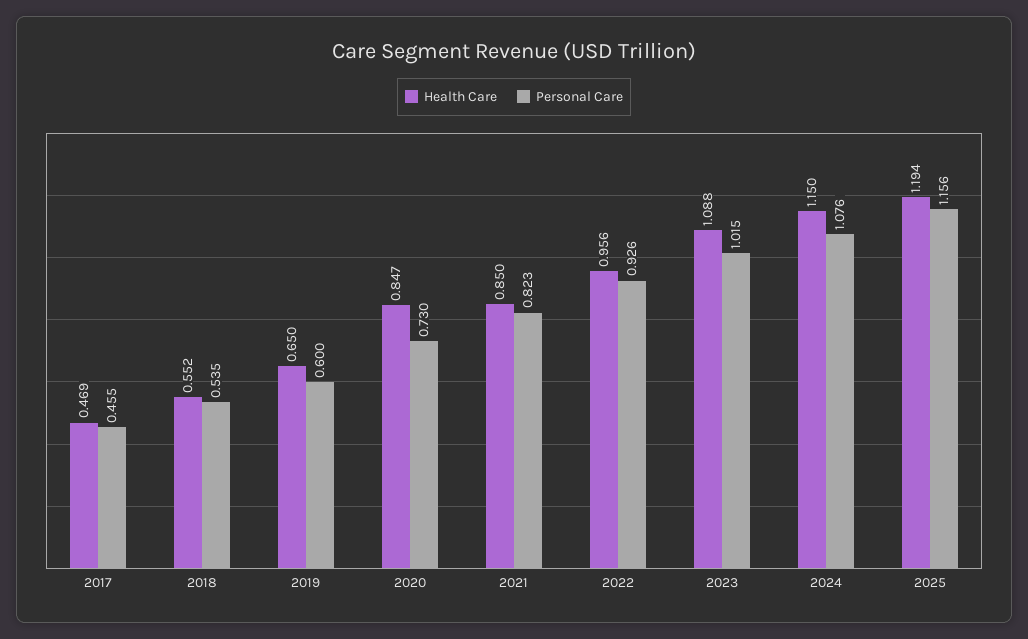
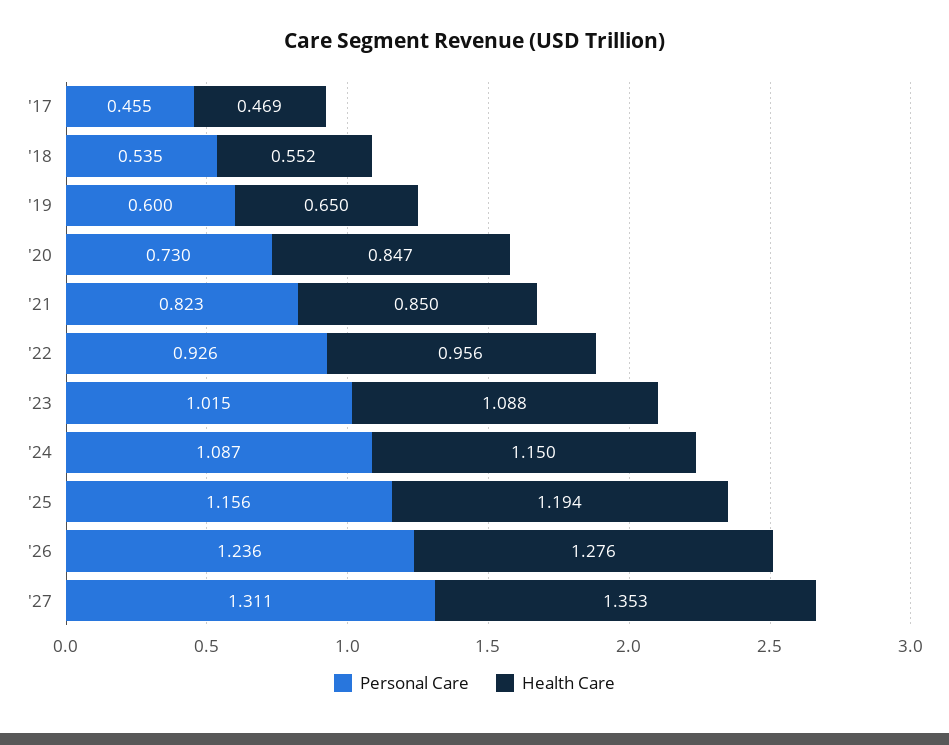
Personal Care, 2024: 1.076 -> 1.087
Personal Care, '26: none -> 1.236
Health Care, '26: none -> 1.276
Personal Care, '27: none -> 1.311
Health Care, '27: none -> 1.353

